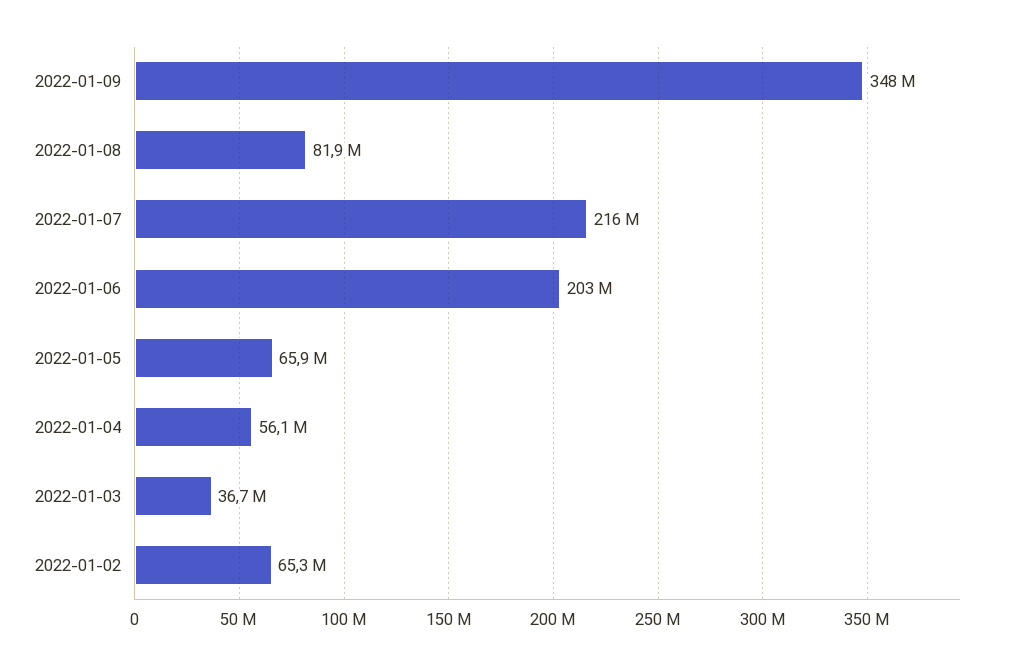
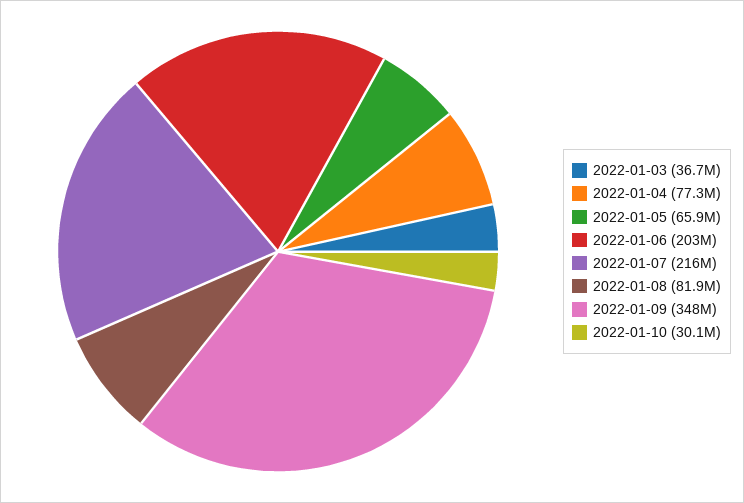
2022-01-04: 56100000 -> 77300000
2022-01-02: 65300000 -> none
2022-01-10: none -> 30100000

